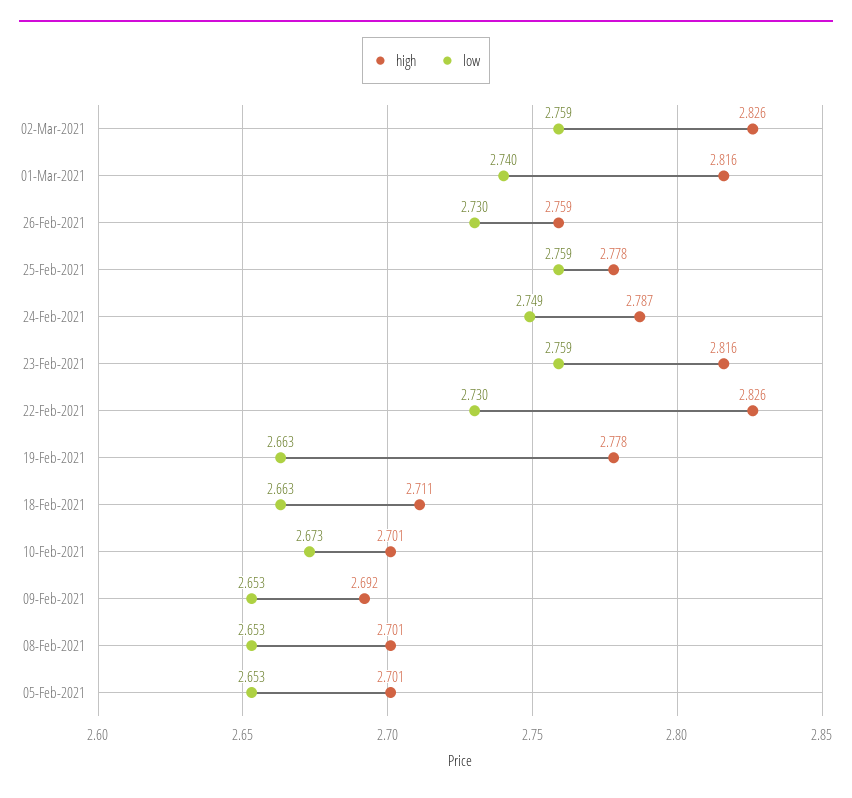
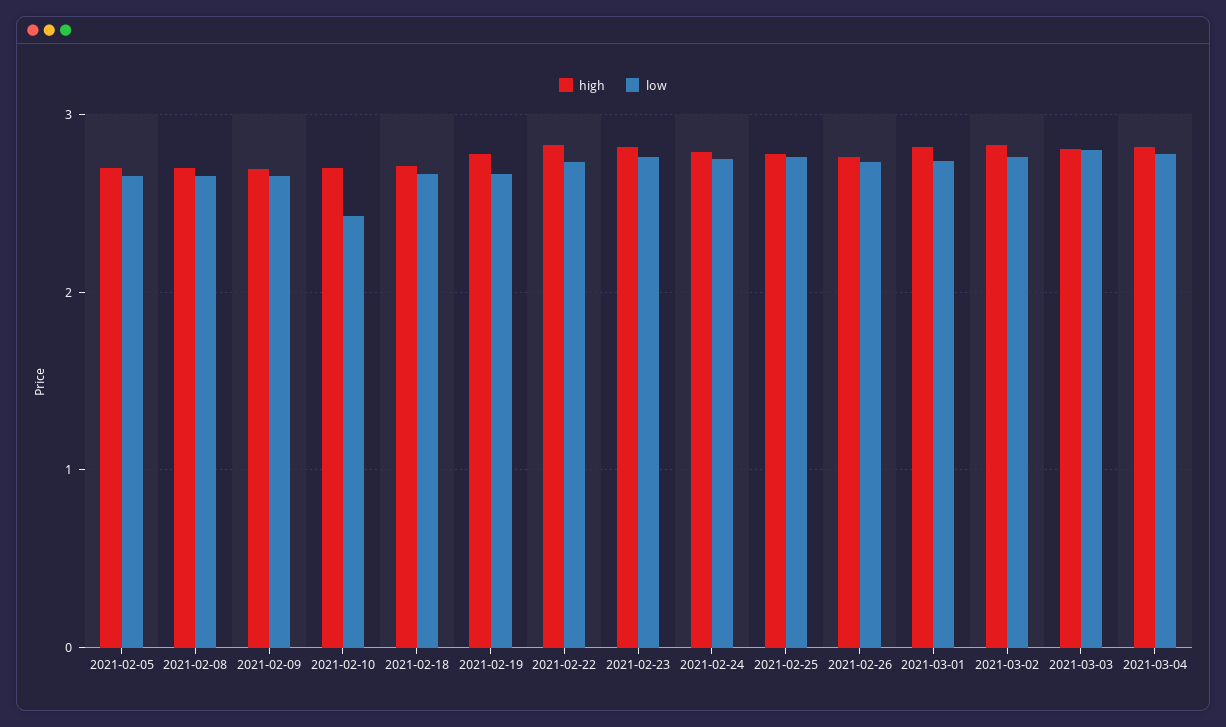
low, 10-Feb-2021: 2.673 -> 2.4
high, 2021-03-03: none -> 2.8
low, 2021-03-03: none -> 2.8
high, 2021-03-04: none -> 2.8
low, 2021-03-04: none -> 2.8

